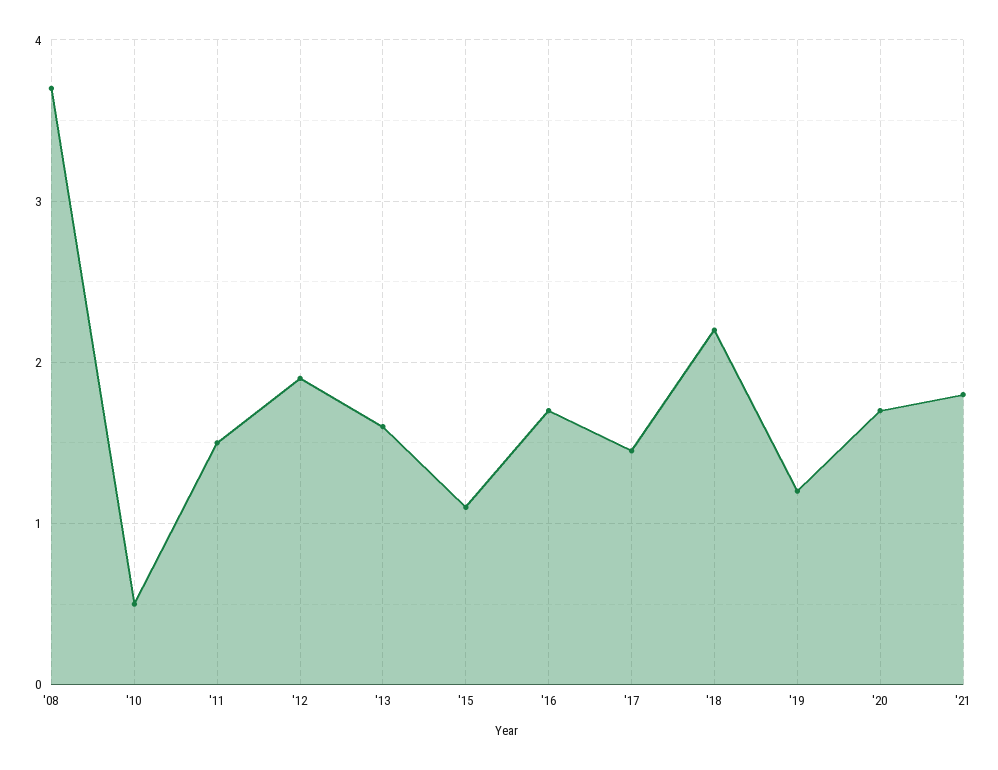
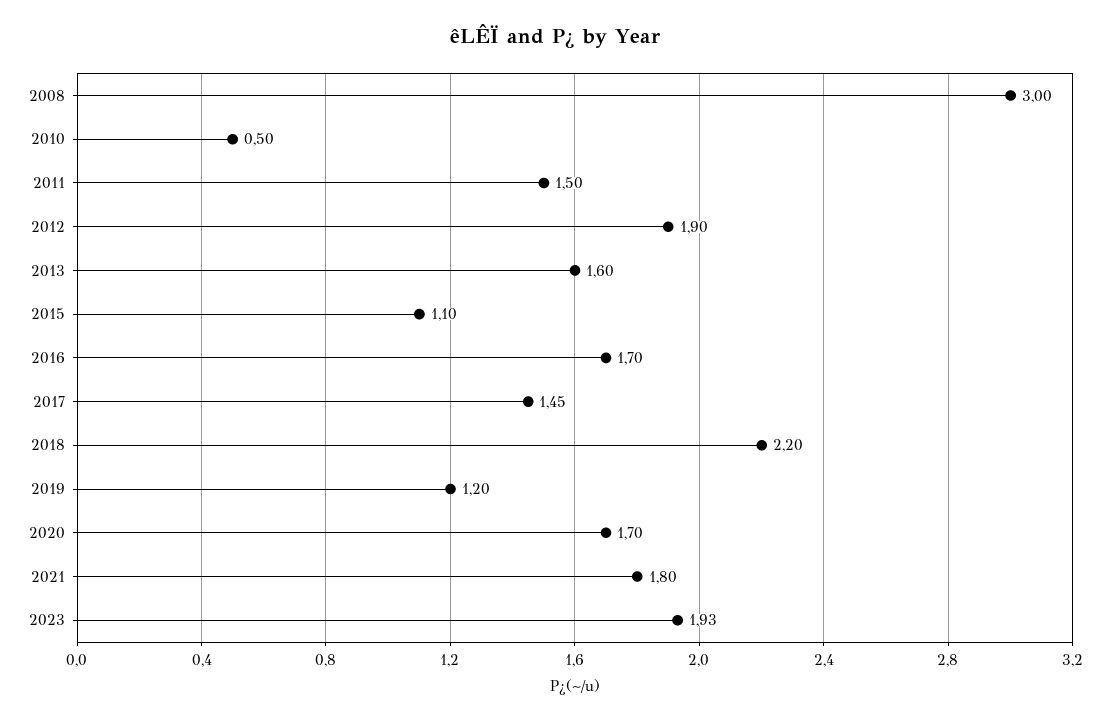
'08: 3.7 -> 3
2023: none -> 1.93

